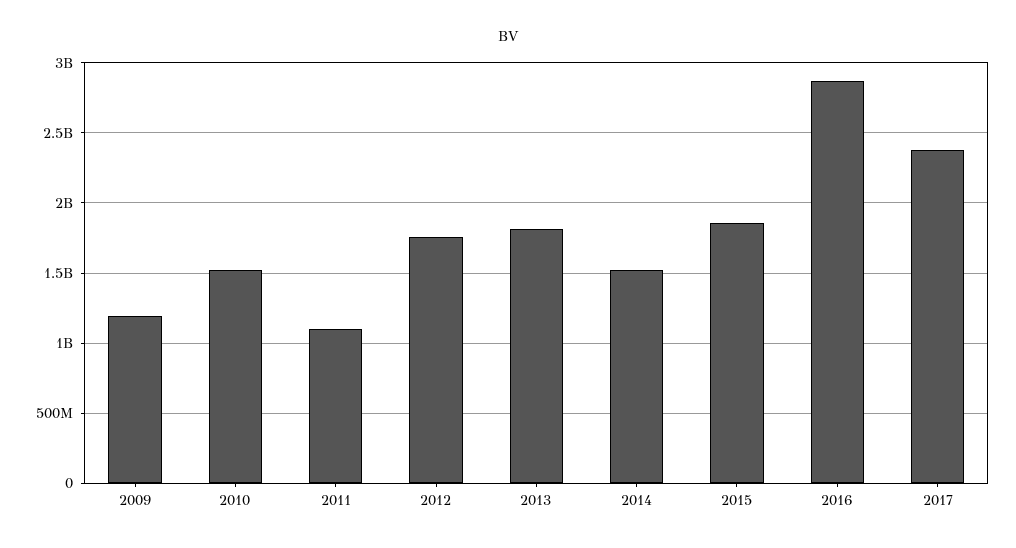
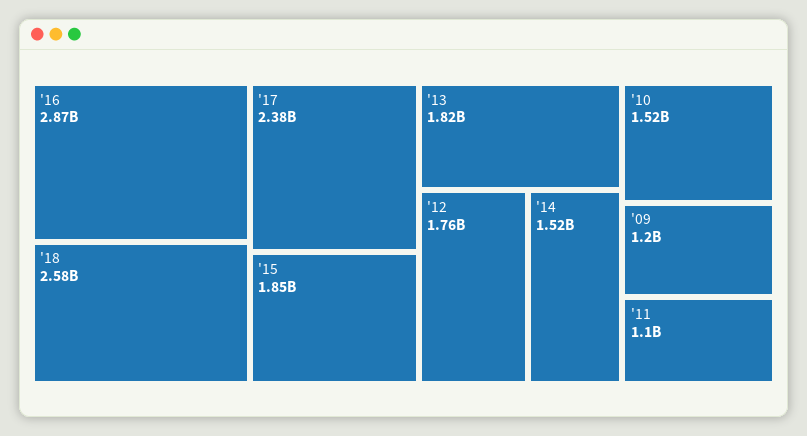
'18: none -> 2580000000

